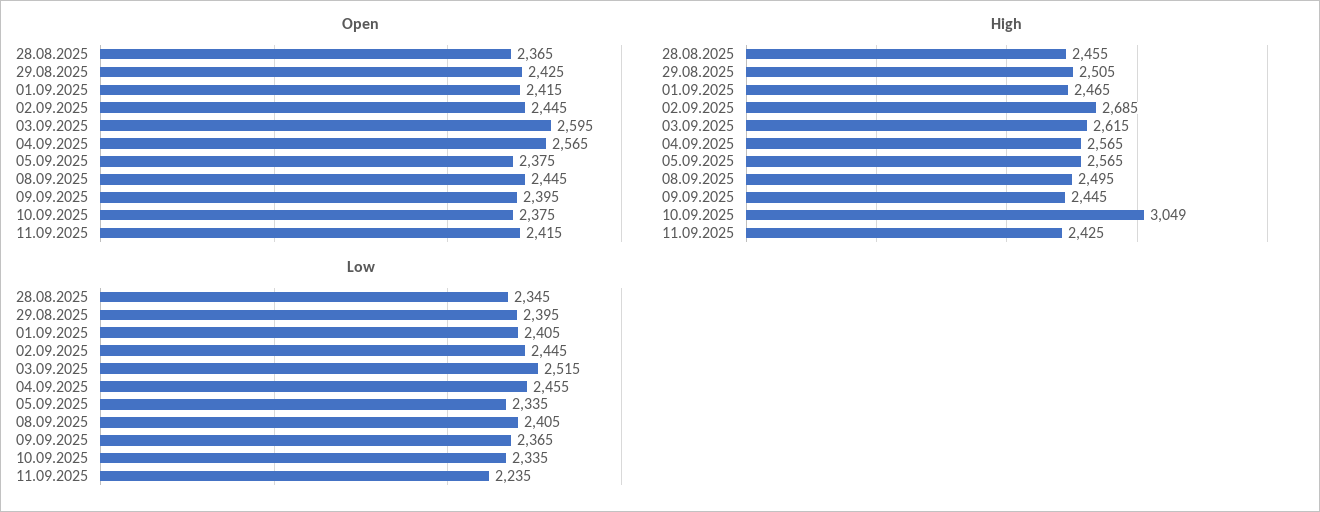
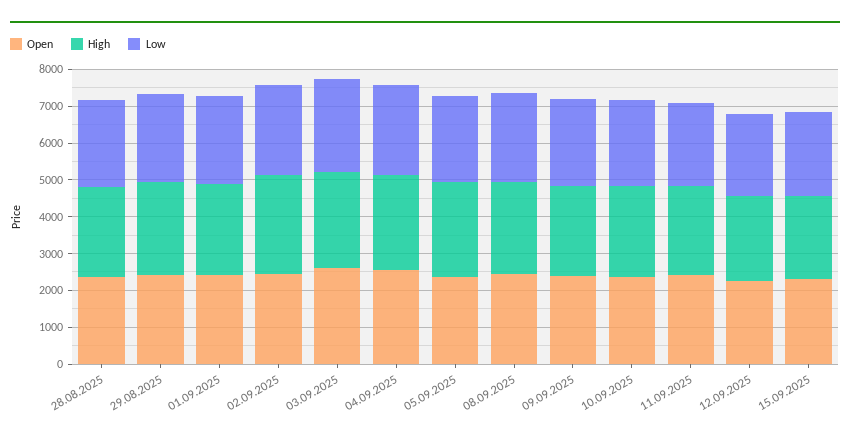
High, 10.09.2025: 3049 -> 2500
Open, 12.09.2025: none -> 2250
High, 12.09.2025: none -> 2250
Low, 12.09.2025: none -> 2250
Open, 15.09.2025: none -> 2250
High, 15.09.2025: none -> 2250
Low, 15.09.2025: none -> 2250

